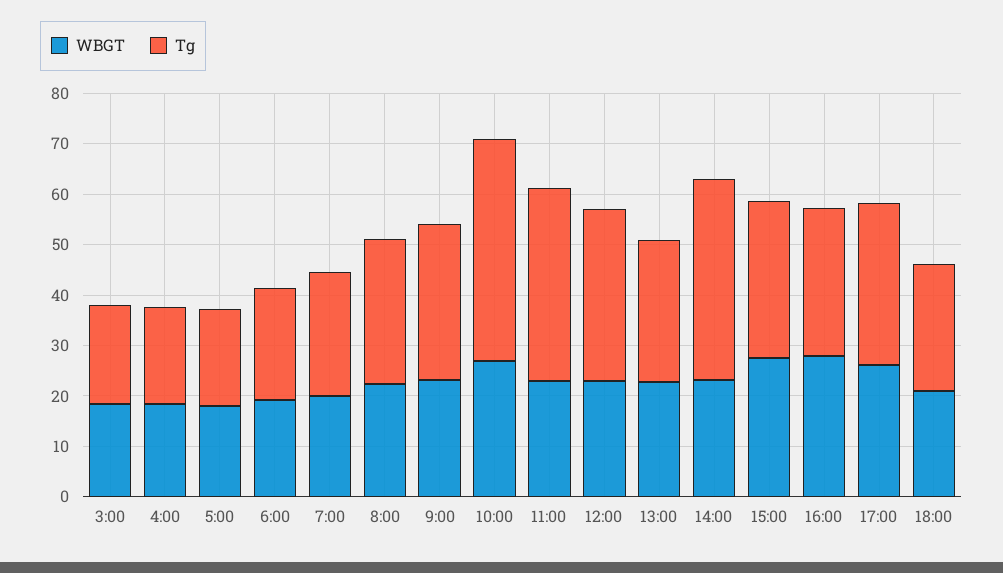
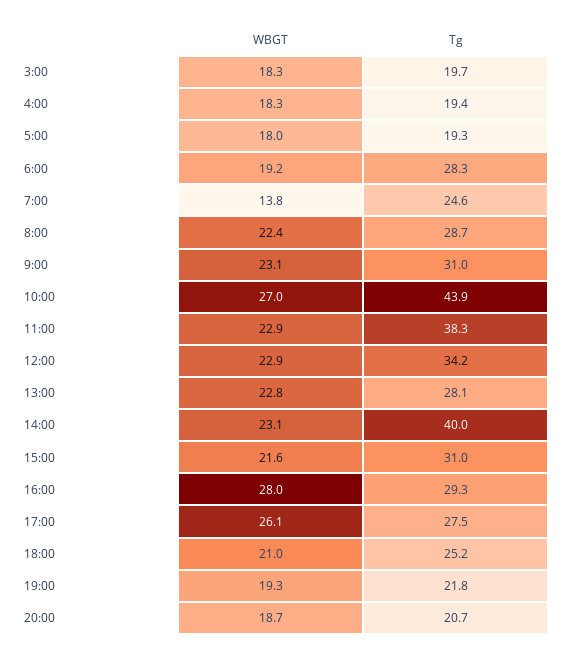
Tg, 6:00: 22 -> 28.3
WBGT, 7:00: 20 -> 13.8
WBGT, 15:00: 28 -> 21.6
Tg, 17:00: 32 -> 27.5
WBGT, 19:00: none -> 19.3
Tg, 19:00: none -> 21.8
WBGT, 20:00: none -> 18.7
Tg, 20:00: none -> 20.7

